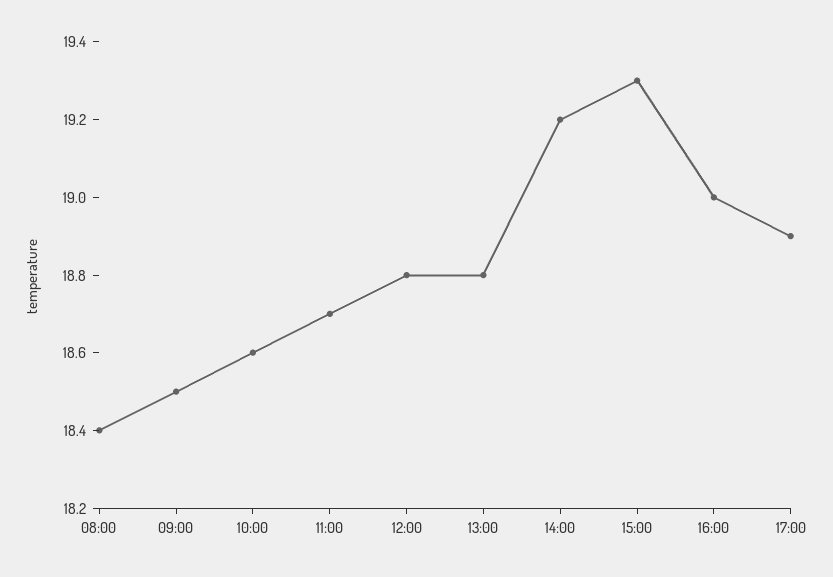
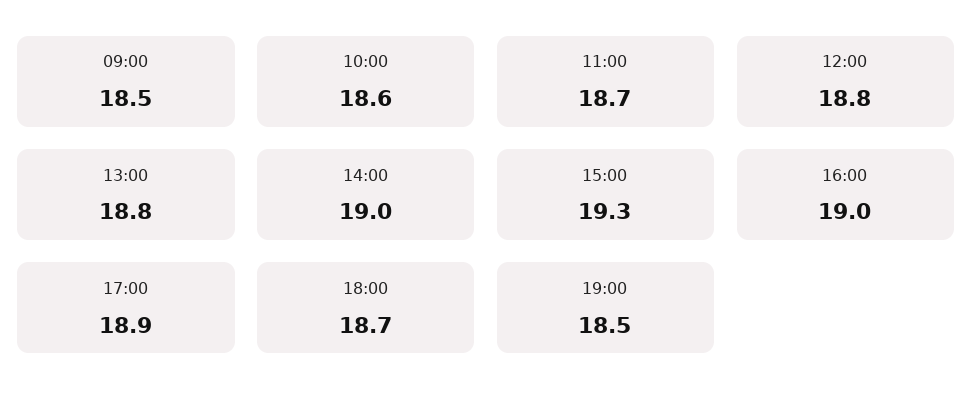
08:00: 18.4 -> none
14:00: 19.2 -> 19
18:00: none -> 18.7
19:00: none -> 18.5

